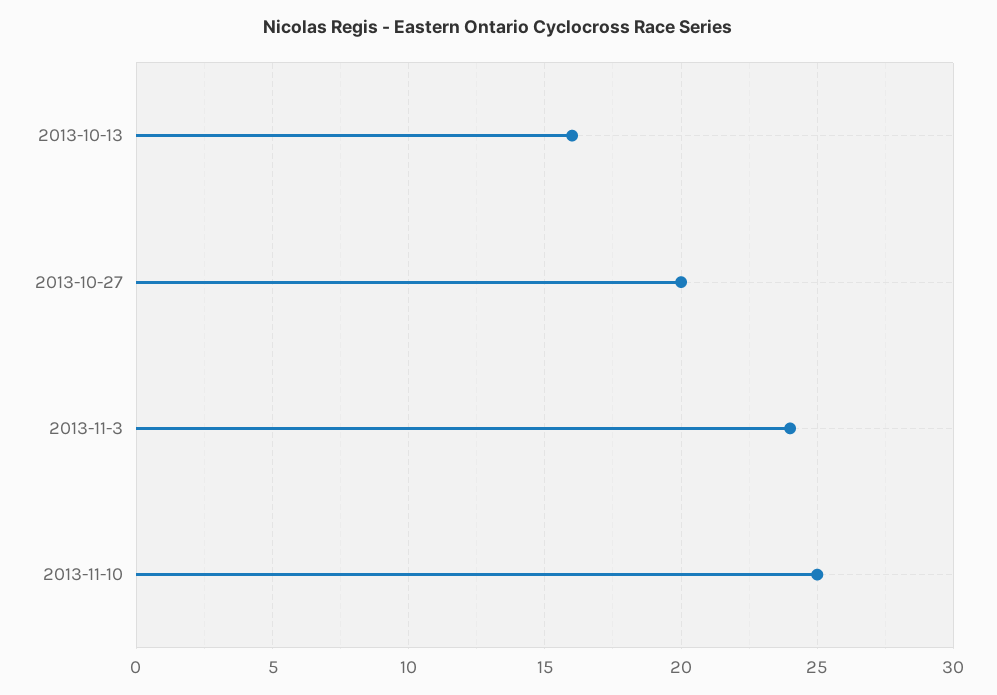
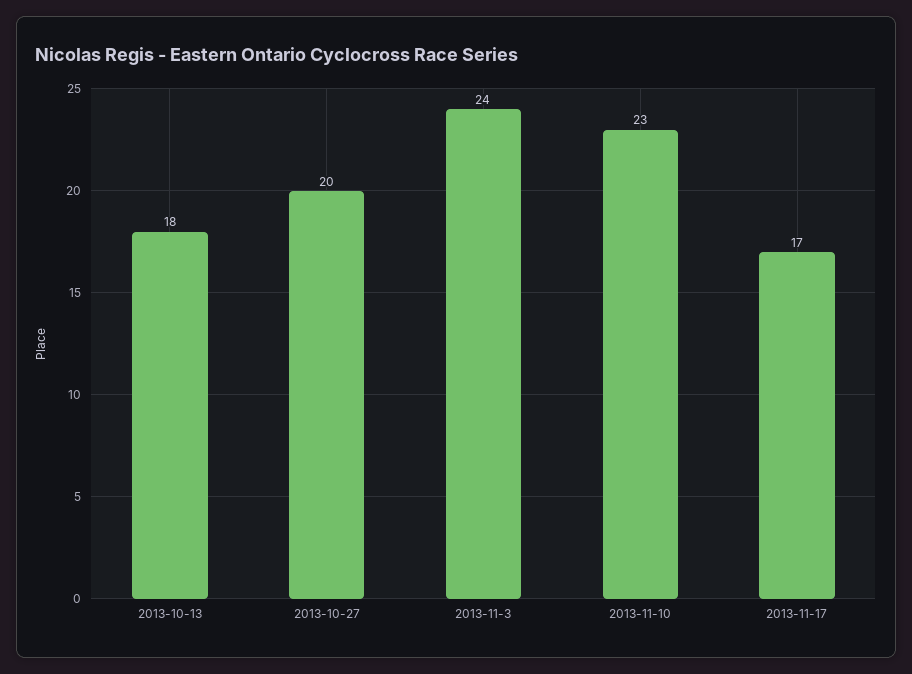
2013-10-13: 16 -> 18
2013-11-10: 25 -> 23
2013-11-17: none -> 17

